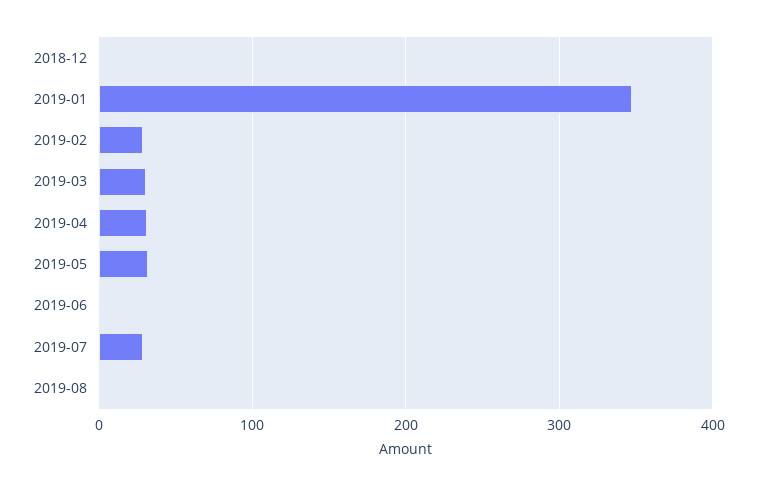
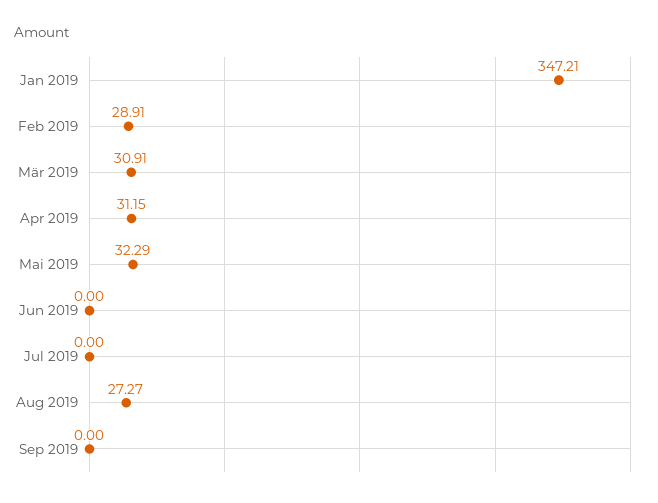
2018-12: 0 -> none
2019-07: 30 -> 0
2019-08: 0 -> 27.27
Sep 2019: none -> 0

